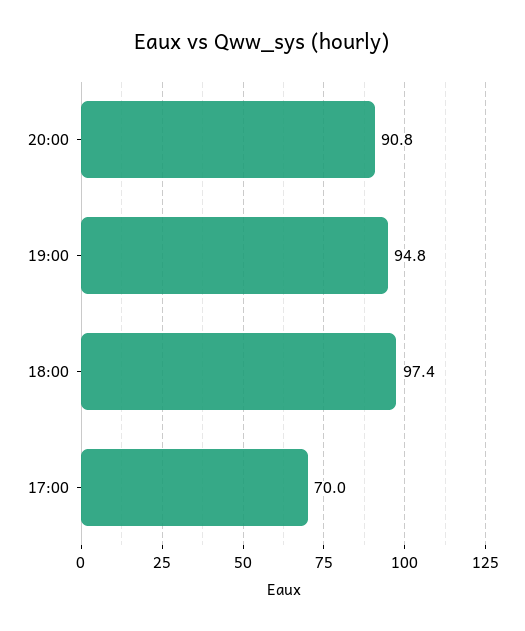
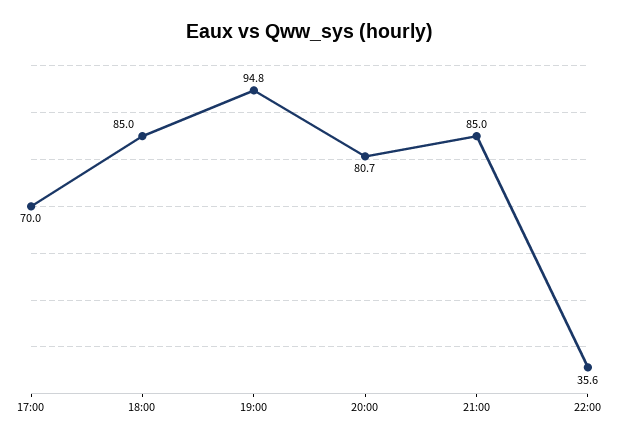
20:00: 90.8 -> 80.7
18:00: 97.4 -> 85
21:00: none -> 85
22:00: none -> 35.6

